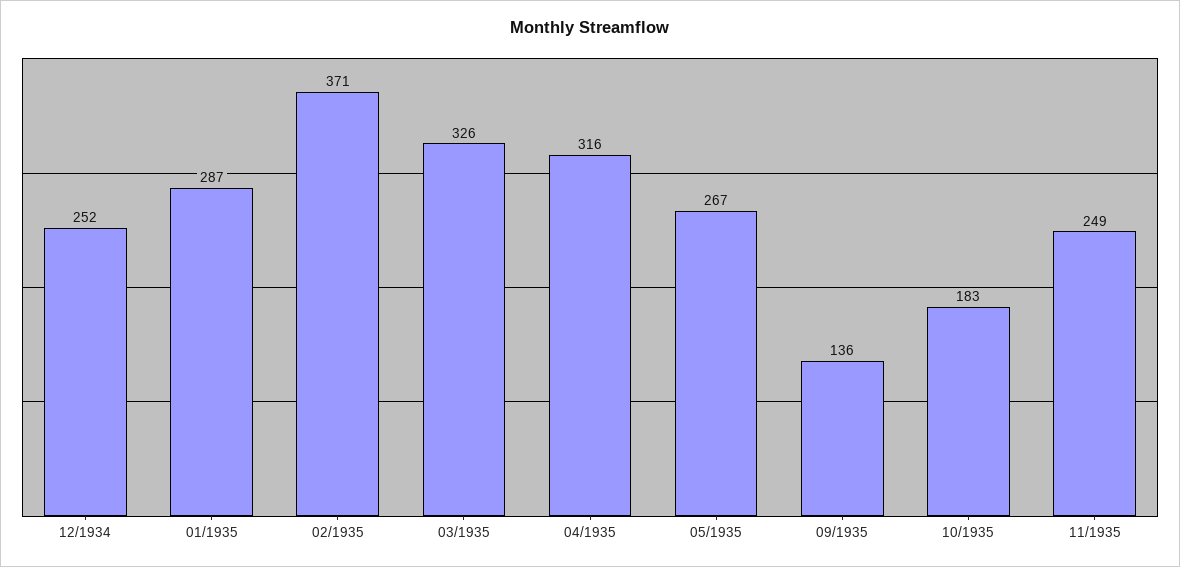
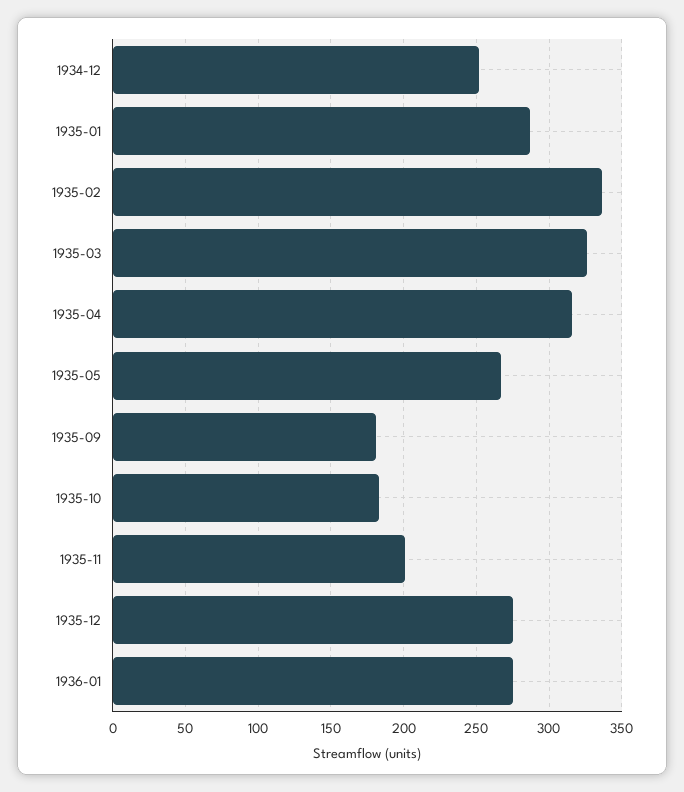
02/1935: 371 -> 335
09/1935: 136 -> 180
11/1935: 249 -> 200
1935-12: none -> 275
1936-01: none -> 275

